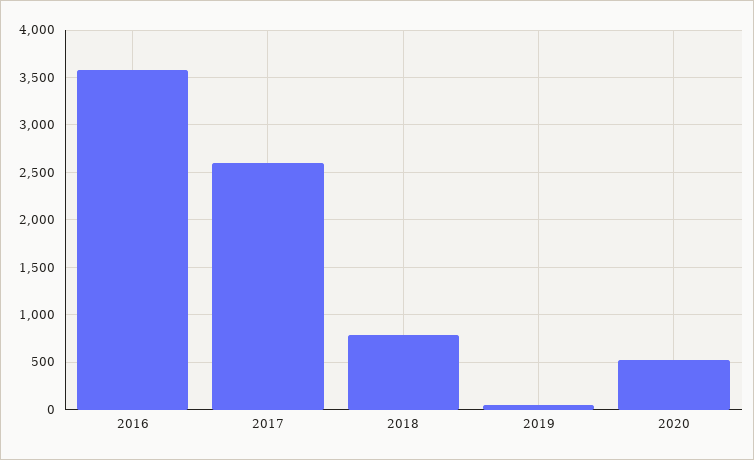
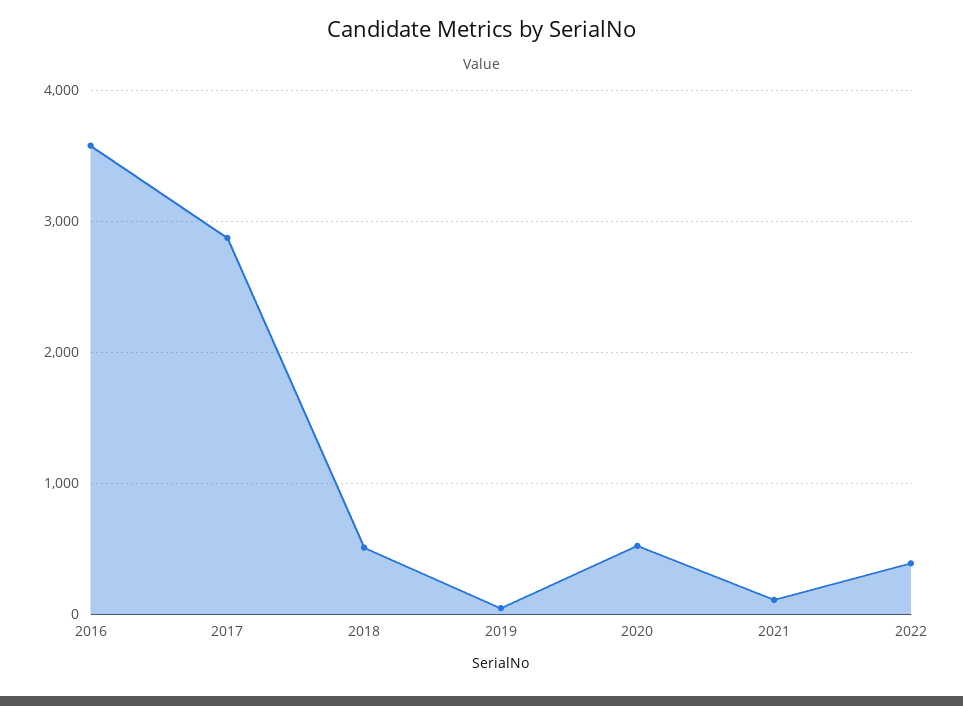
2017: 2600 -> 2900
2018: 800 -> 500
2021: none -> 100
2022: none -> 400

